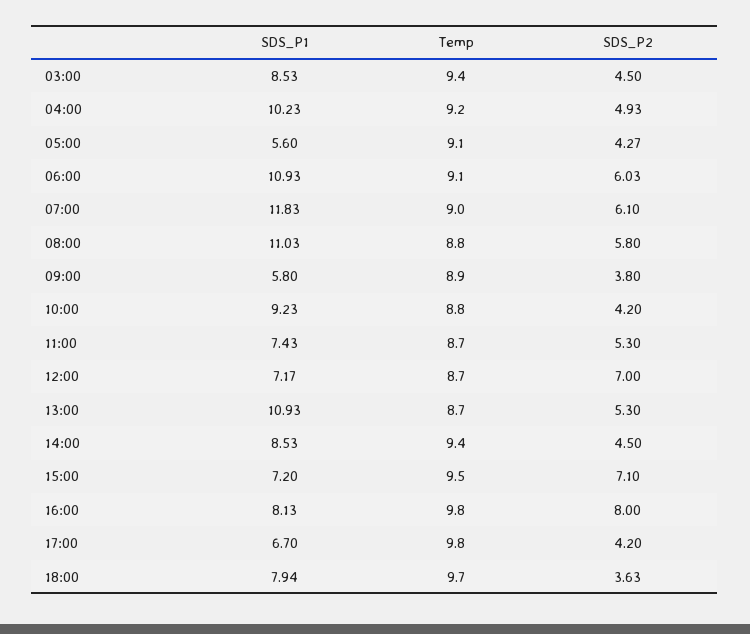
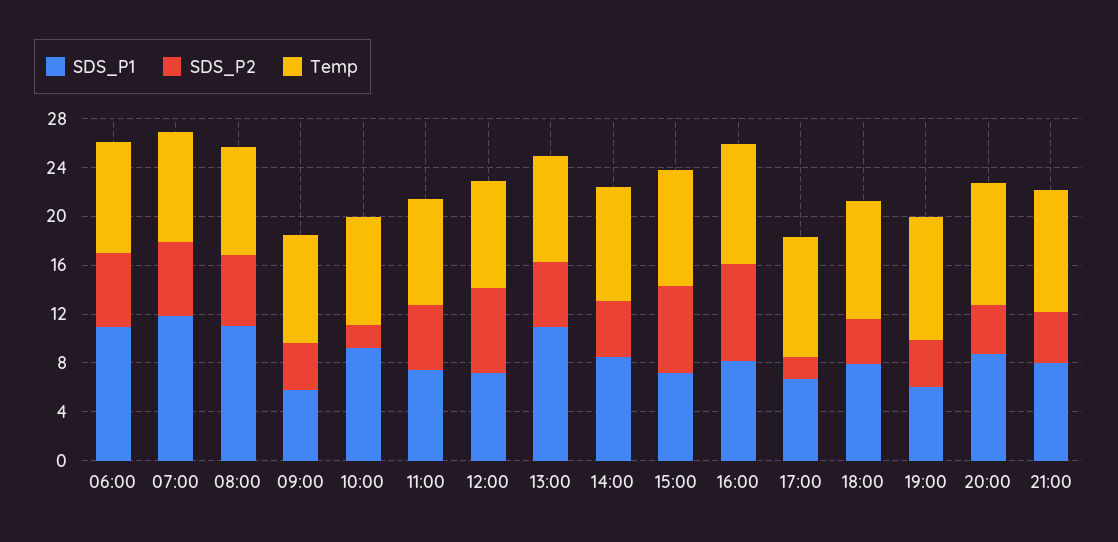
SDS_P1, 03:00: 8.53 -> none
Temp, 03:00: 9.4 -> none
SDS_P2, 03:00: 4.5 -> none
SDS_P1, 04:00: 10.23 -> none
Temp, 04:00: 9.2 -> none
SDS_P2, 04:00: 4.93 -> none
SDS_P1, 05:00: 5.6 -> none
Temp, 05:00: 9.1 -> none
SDS_P2, 05:00: 4.27 -> none
SDS_P2, 10:00: 4.2 -> 2
SDS_P2, 17:00: 4.2 -> 2
SDS_P1, 19:00: none -> 6
SDS_P2, 19:00: none -> 4
Temp, 19:00: none -> 10
SDS_P1, 20:00: none -> 9
SDS_P2, 20:00: none -> 4
Temp, 20:00: none -> 10
SDS_P1, 21:00: none -> 8
SDS_P2, 21:00: none -> 4
Temp, 21:00: none -> 10

